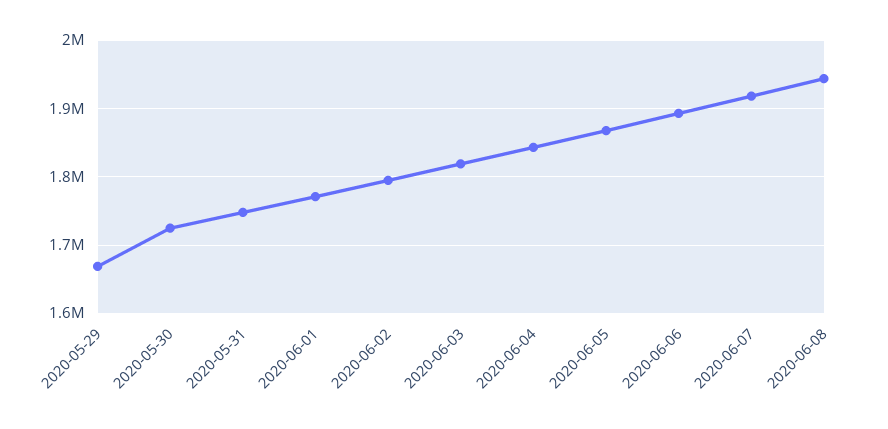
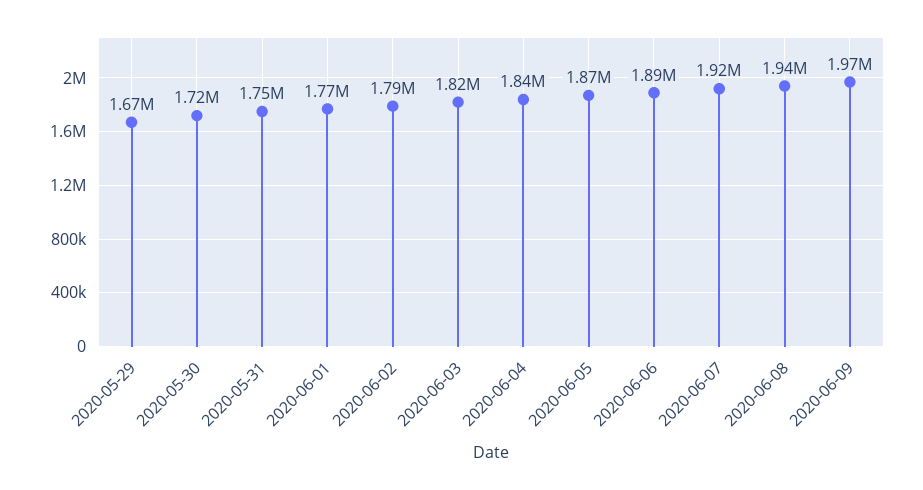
2020-06-09: none -> 1970000

